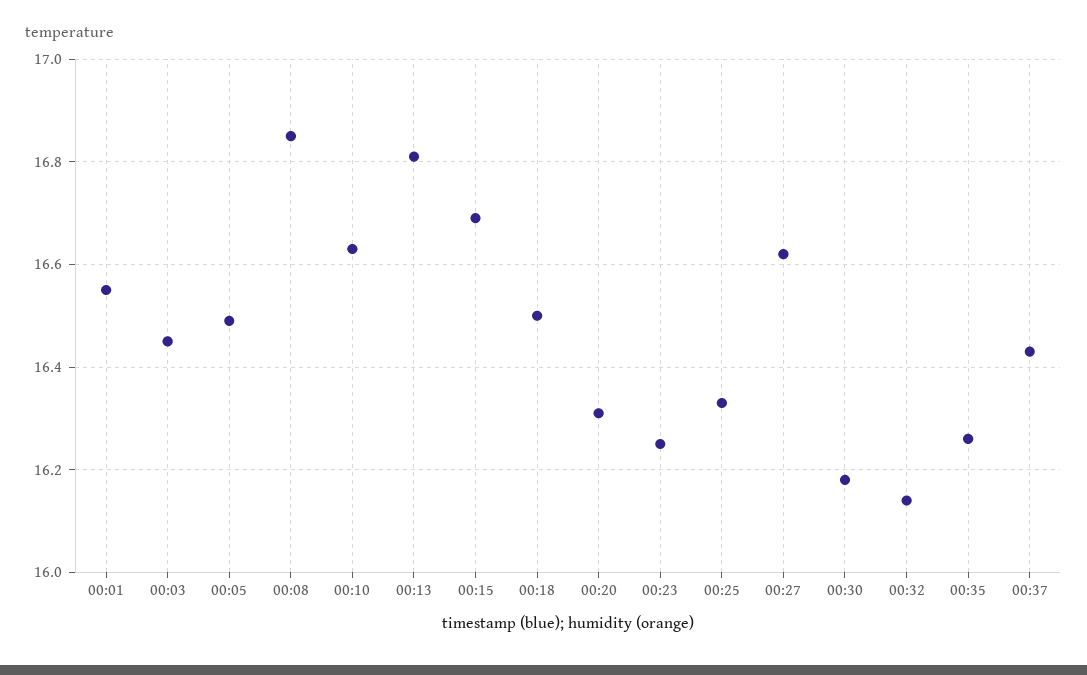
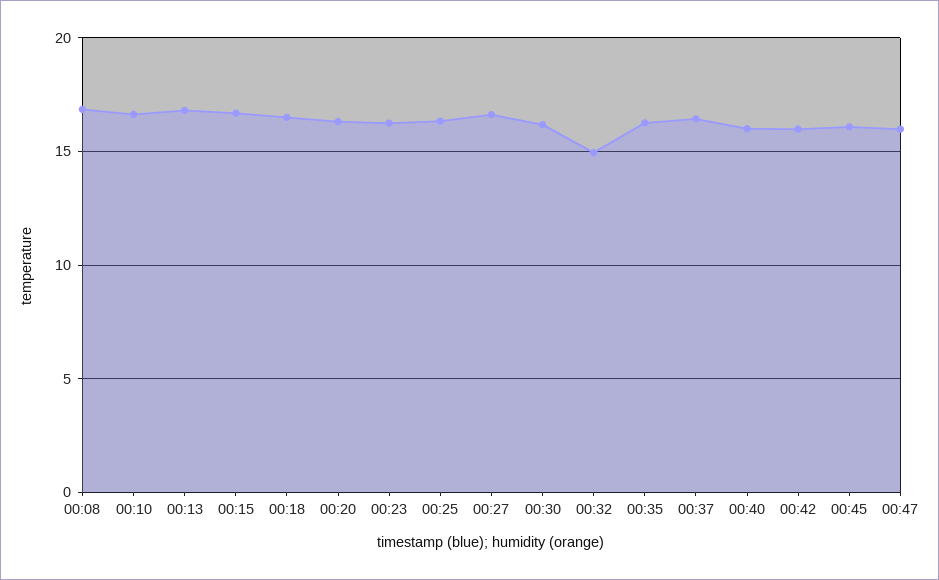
00:01: 16.55 -> none
00:03: 16.45 -> none
00:05: 16.5 -> none
00:32: 16.15 -> 15
00:40: none -> 16
00:42: none -> 16
00:45: none -> 16
00:47: none -> 16

